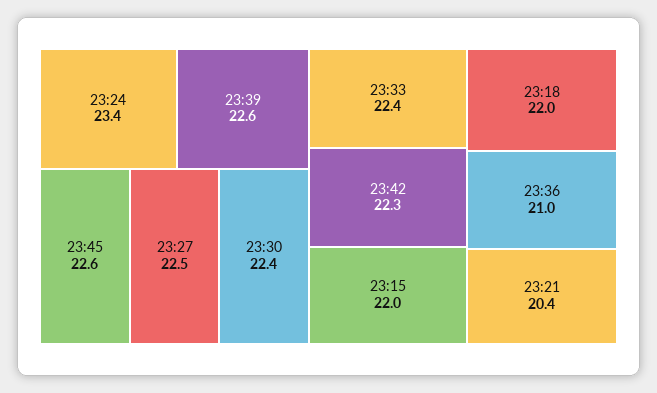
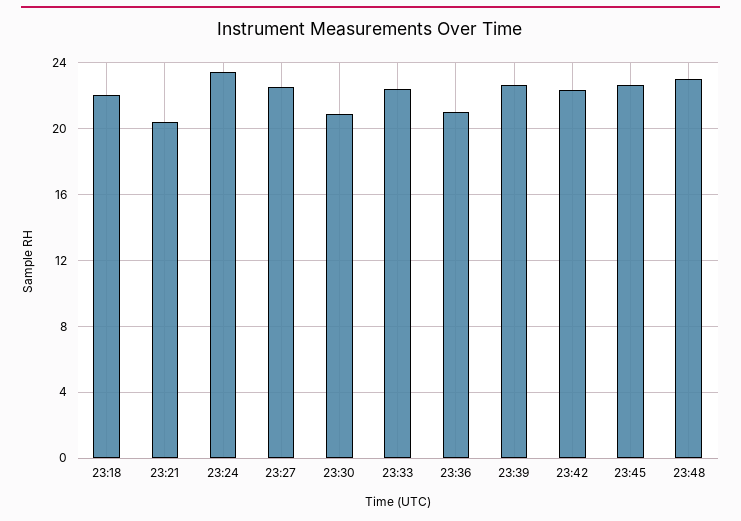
23:30: 22.4 -> 21
23:15: 22 -> none
23:48: none -> 23

